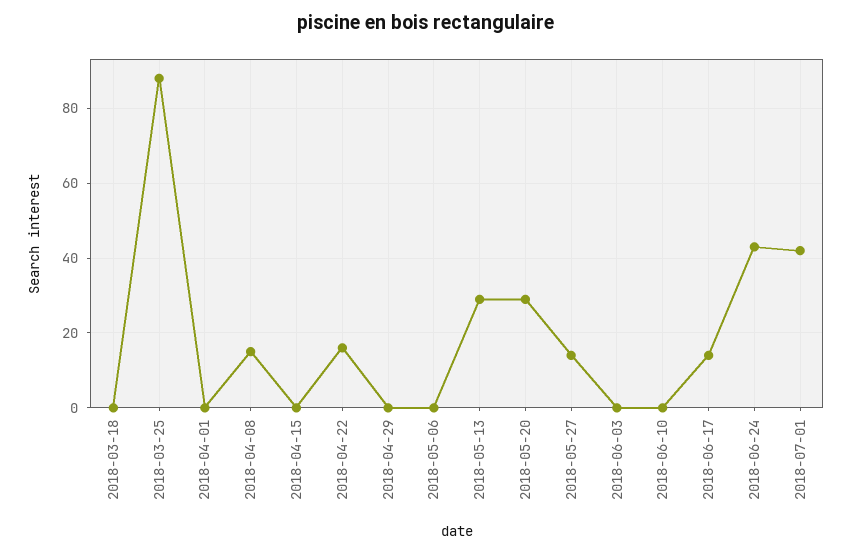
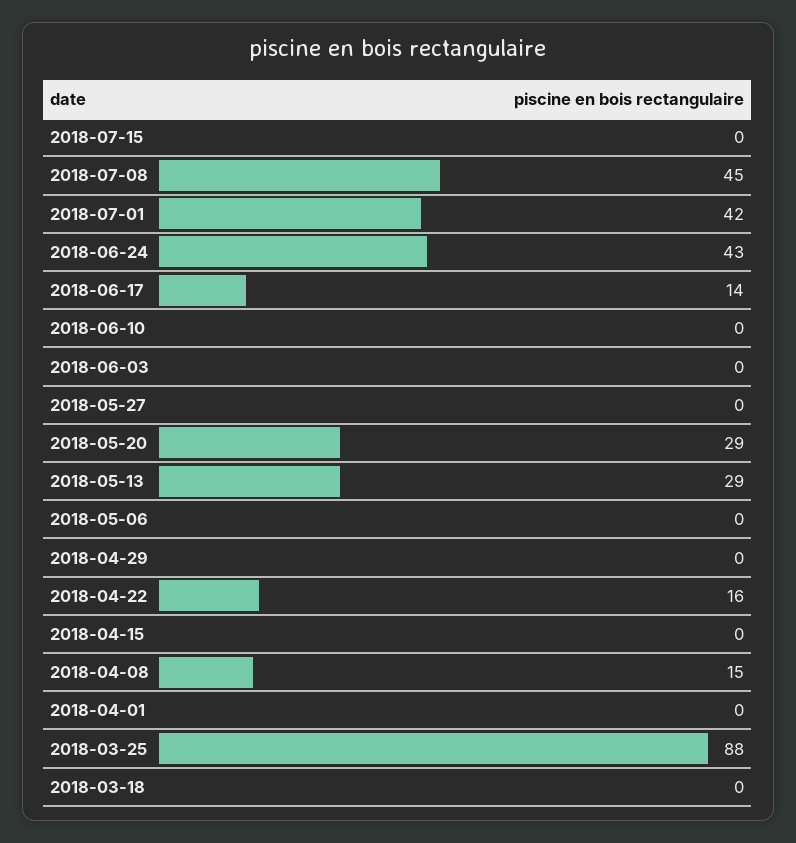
2018-05-27: 15 -> 0
2018-07-15: none -> 0
2018-07-08: none -> 45

